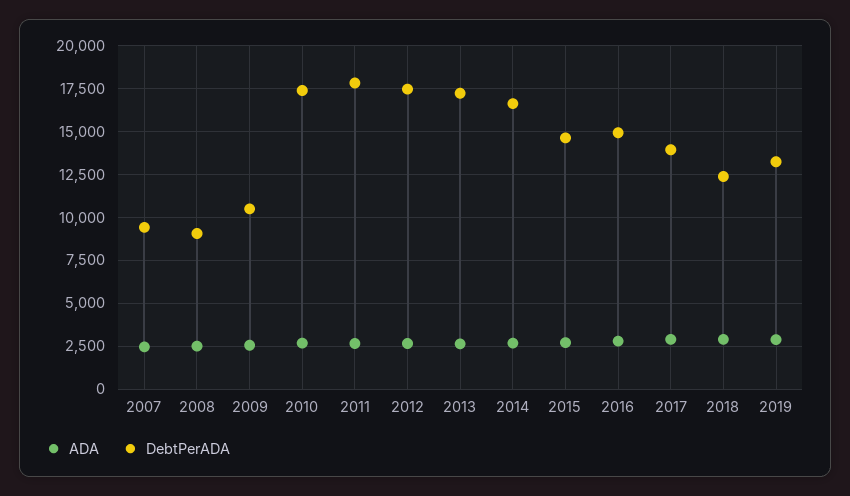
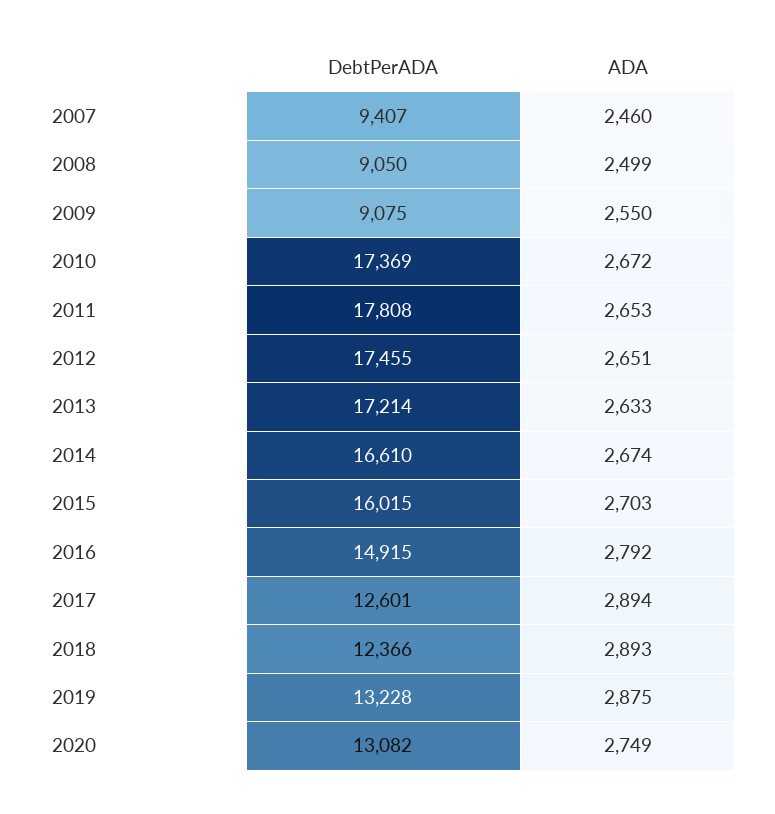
DebtPerADA, 2009: 10500 -> 9075
DebtPerADA, 2015: 14500 -> 16015
DebtPerADA, 2017: 14000 -> 12601
DebtPerADA, 2020: none -> 13082
ADA, 2020: none -> 2749

